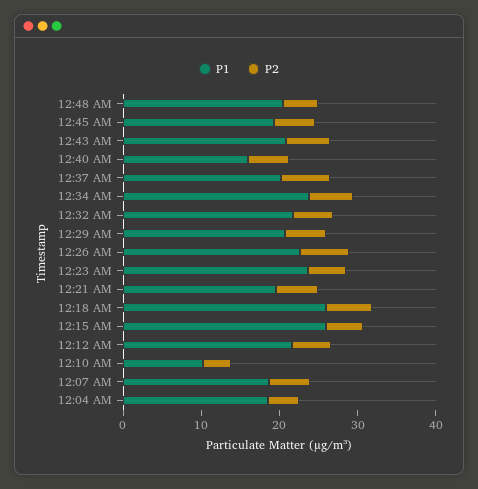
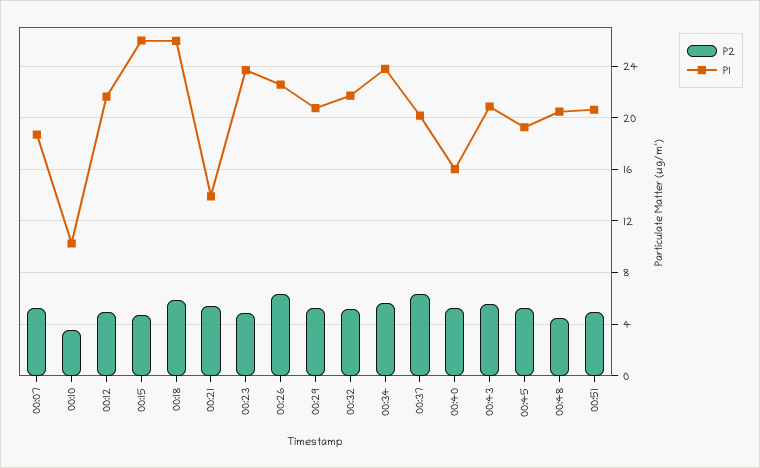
P1, 12:21 AM: 20 -> 14
P1, 12:04 AM: 18 -> none
P2, 12:04 AM: 4 -> none
P2, 00:51: none -> 5
P1, 00:51: none -> 20.5

